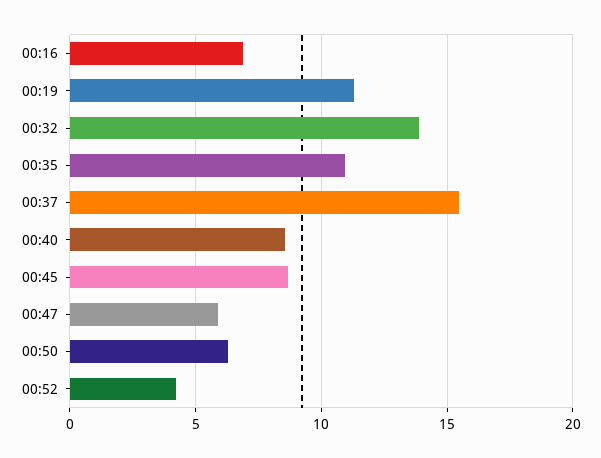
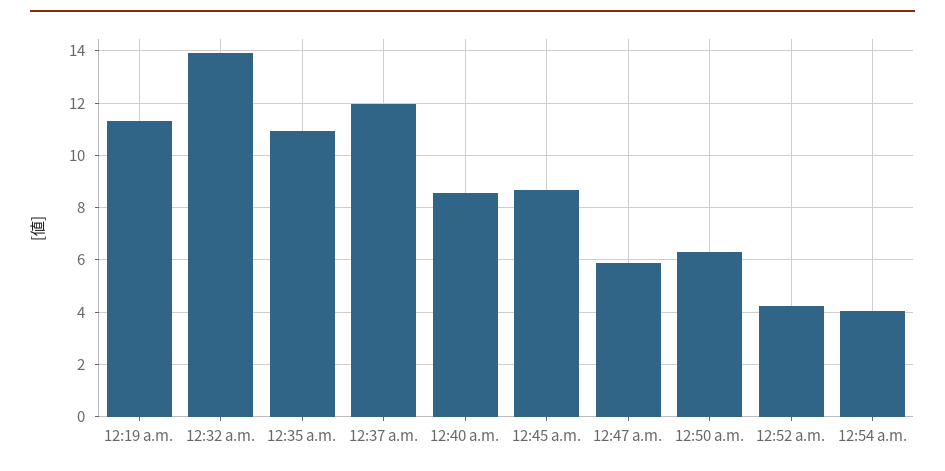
00:16: 7 -> none
00:37: 15.5 -> 12
12:54 a.m.: none -> 4

